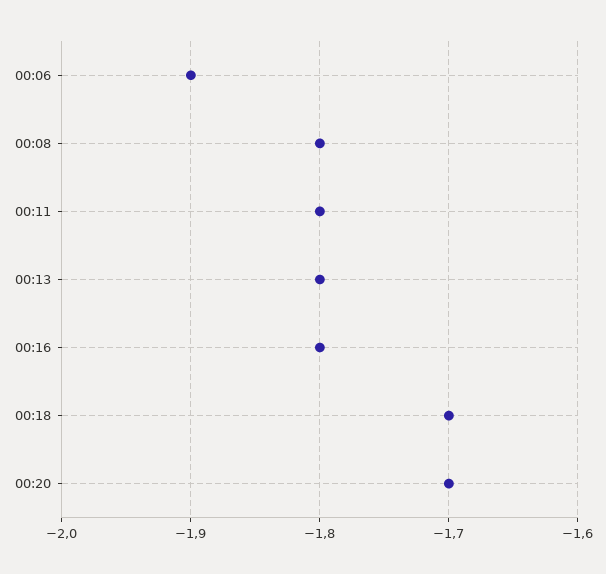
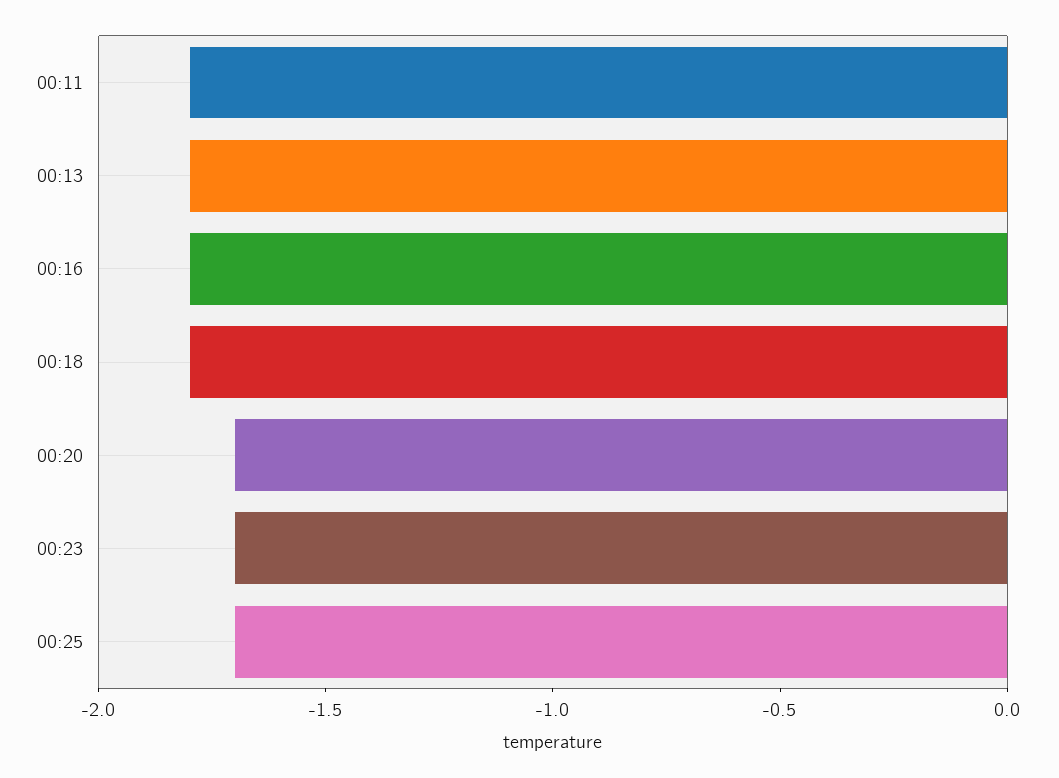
00:06: -1.9 -> none
00:08: -1.8 -> none
00:18: -1.7 -> -1.8
00:23: none -> -1.7
00:25: none -> -1.7

